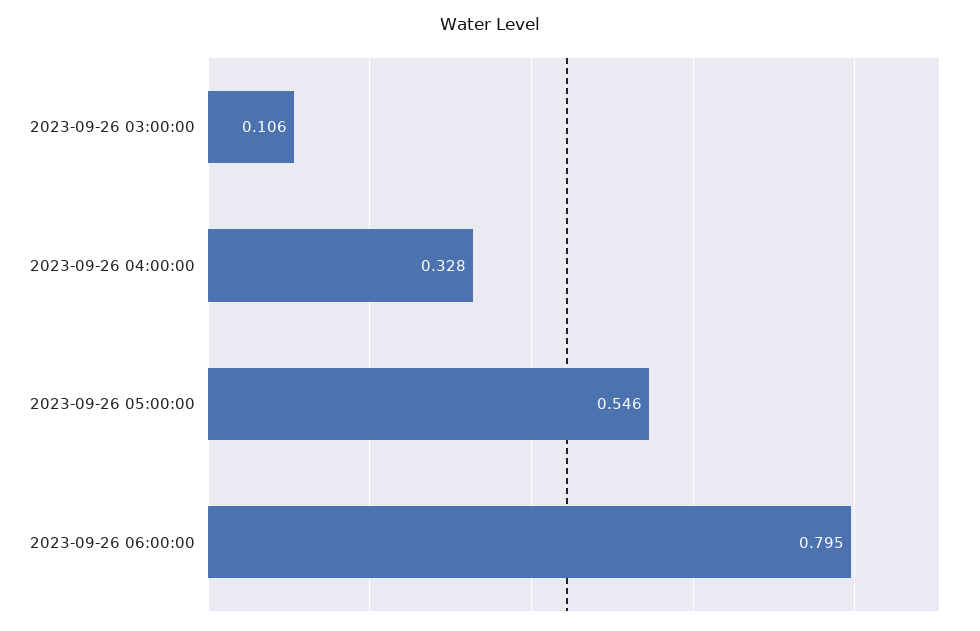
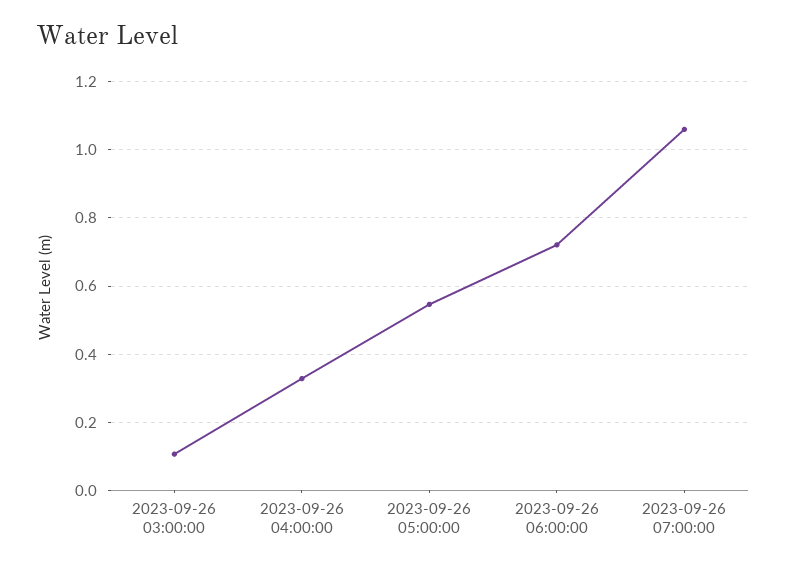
2023-09-26 06:00:00: 0.795 -> 0.72
2023-09-26 07:00:00: none -> 1.06

